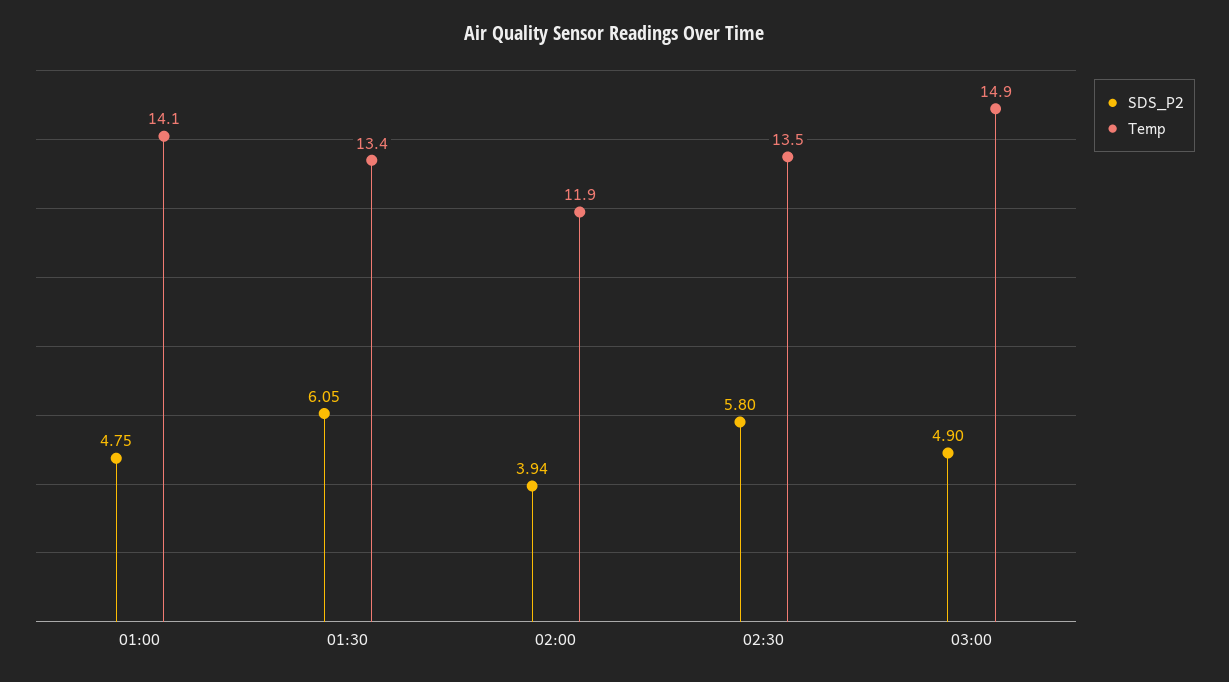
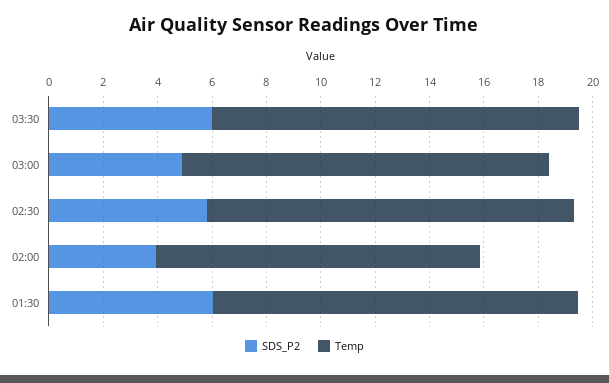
SDS_P2, 01:00: 4.75 -> none
Temp, 01:00: 14.1 -> none
Temp, 03:00: 14.9 -> 13.5
SDS_P2, 03:30: none -> 6
Temp, 03:30: none -> 13.5

